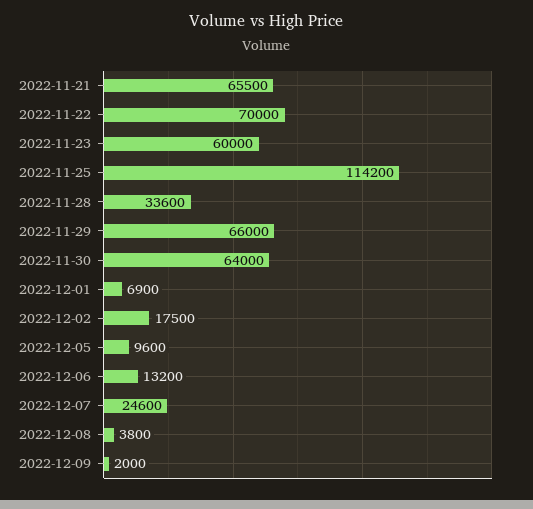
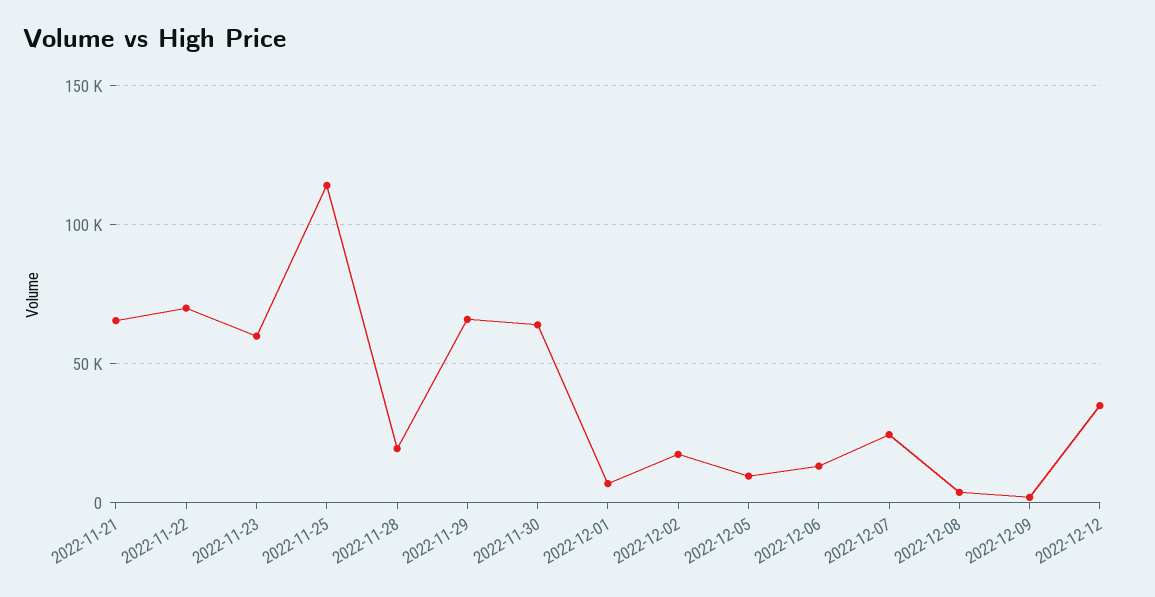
2022-11-28: 33600 -> 20000
2022-12-12: none -> 35000

